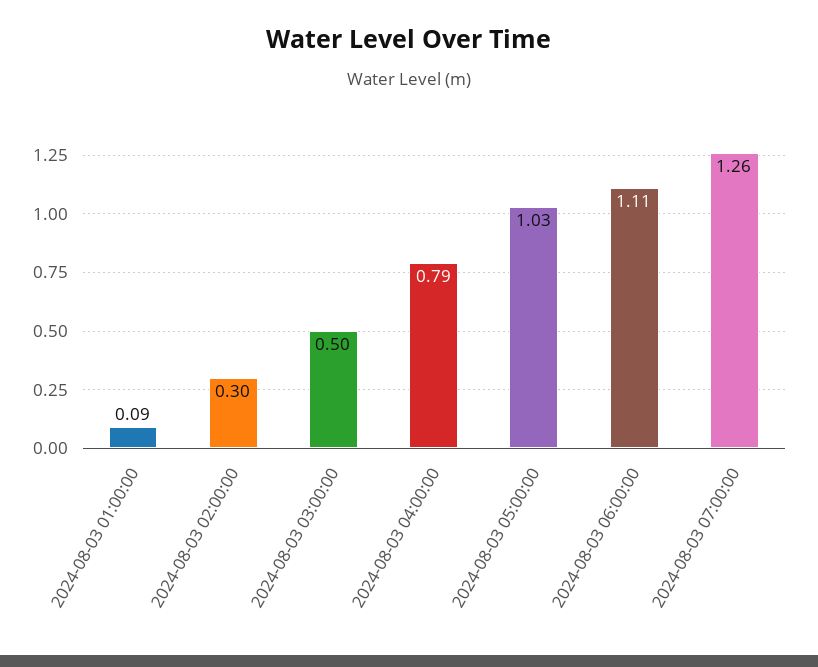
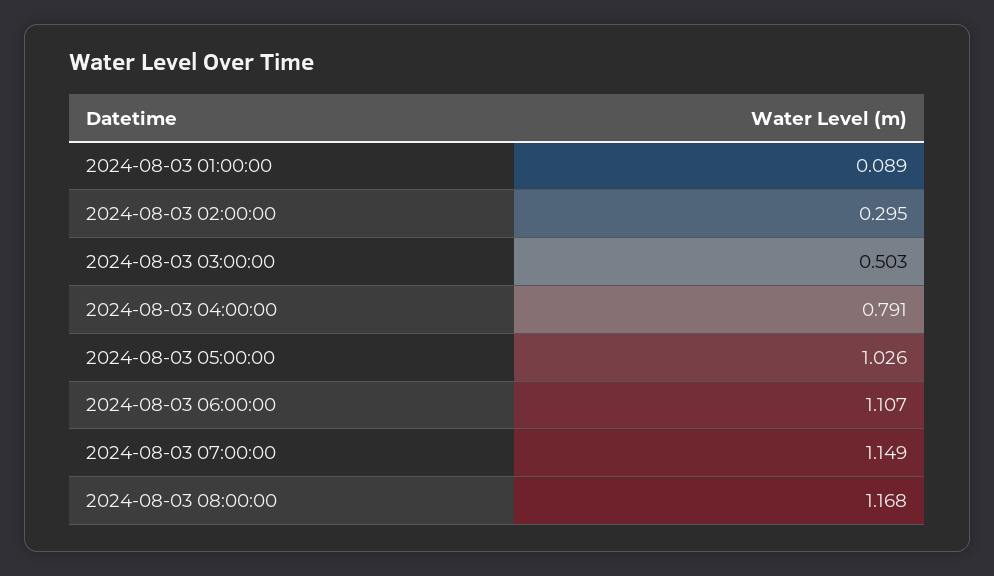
2024-08-03 07:00:00: 1.26 -> 1.149
2024-08-03 08:00:00: none -> 1.168

